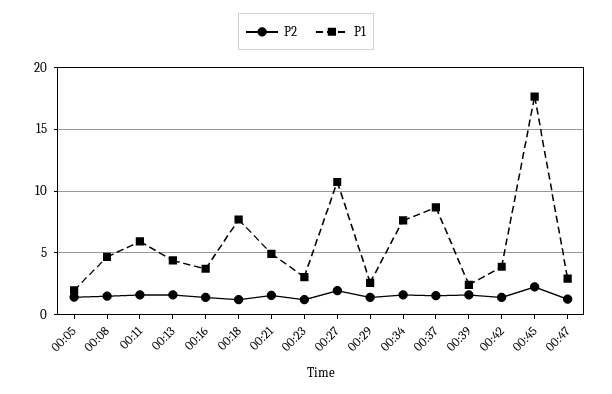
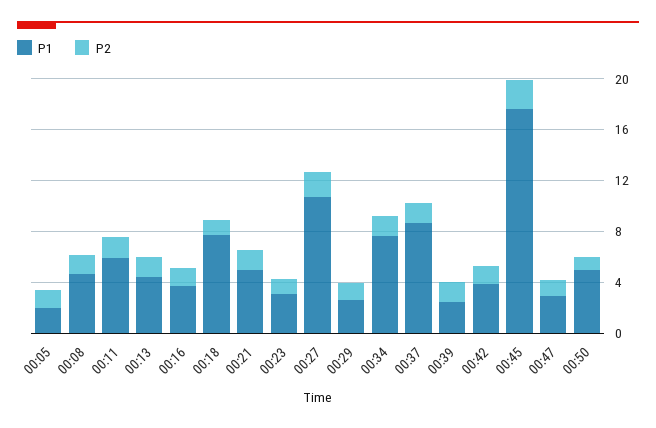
P1, 00:50: none -> 5
P2, 00:50: none -> 1

